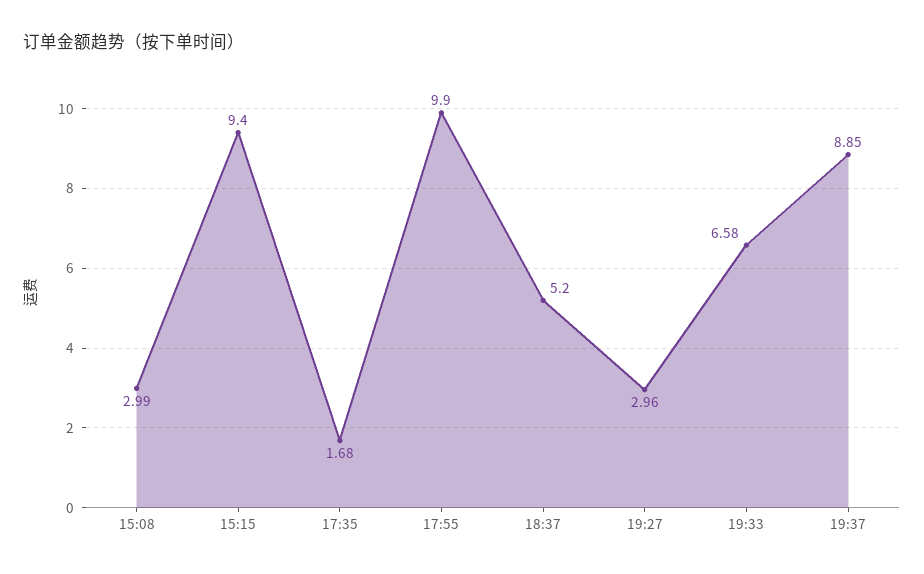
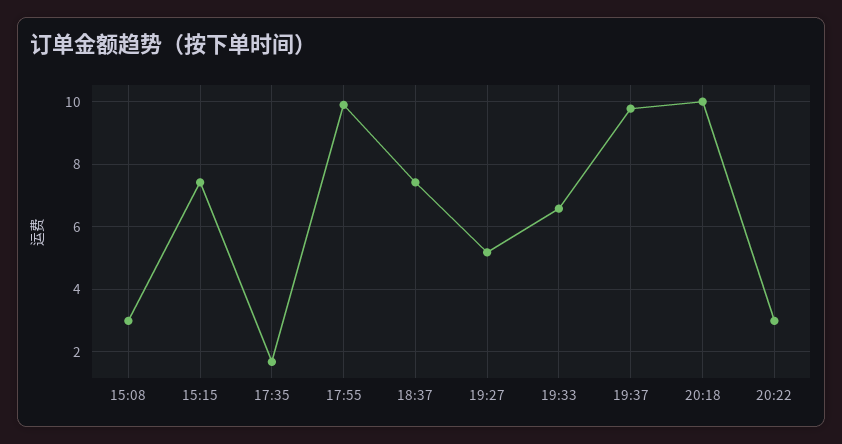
15:15: 9.4 -> 7.4
18:37: 5.2 -> 7.4
19:27: 2.96 -> 5.2
19:37: 8.85 -> 9.8
20:18: none -> 10
20:22: none -> 3

